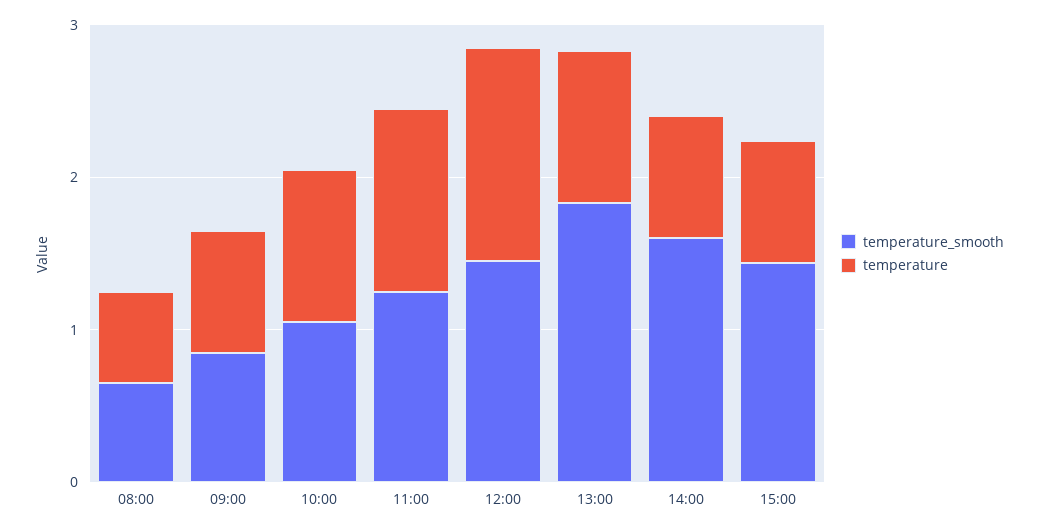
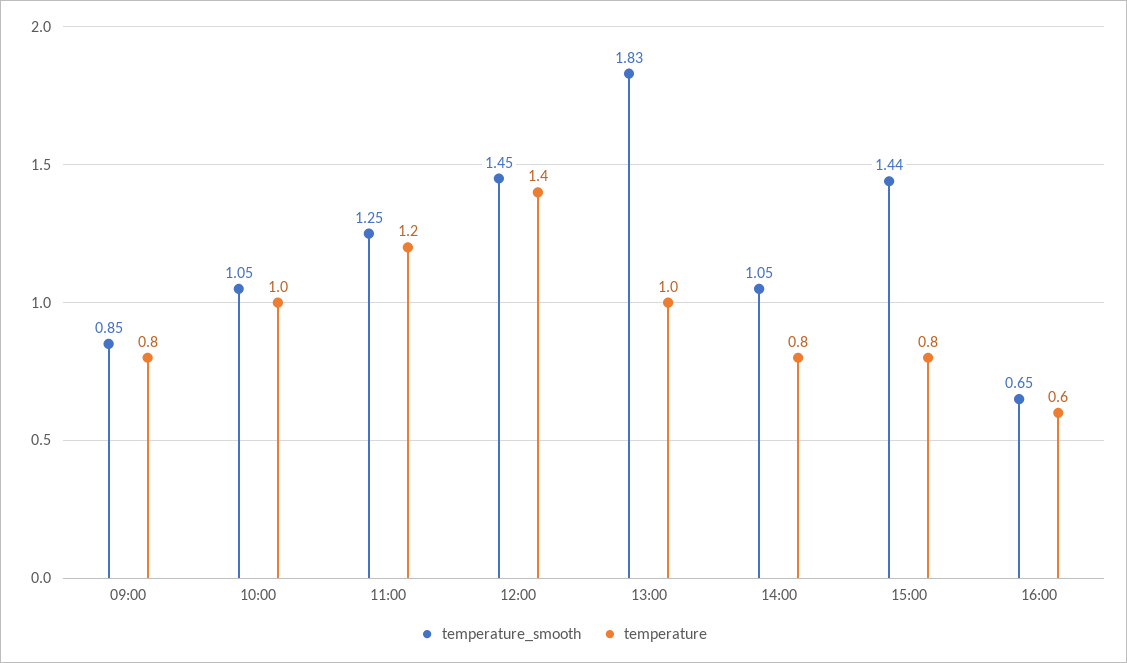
temperature_smooth, 08:00: 0.6 -> none
temperature, 08:00: 0.6 -> none
temperature_smooth, 14:00: 1.6 -> 1.05
temperature_smooth, 16:00: none -> 0.65
temperature, 16:00: none -> 0.6

